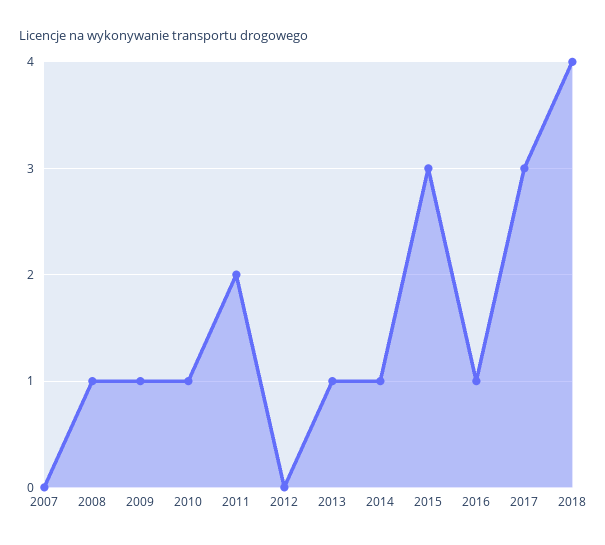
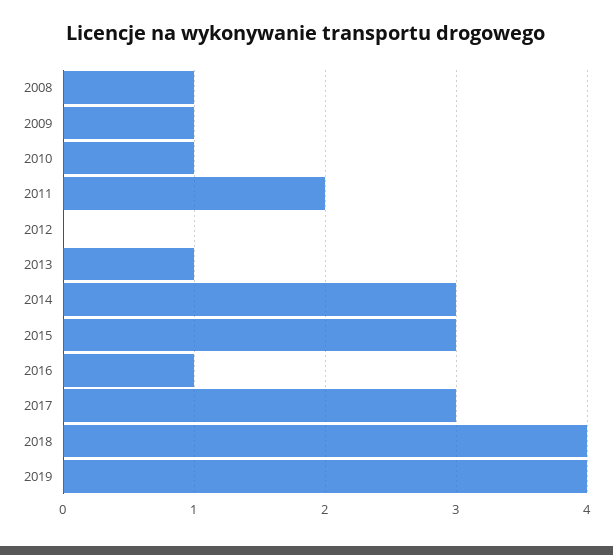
2007: 0 -> none
2014: 1 -> 3
2019: none -> 4

